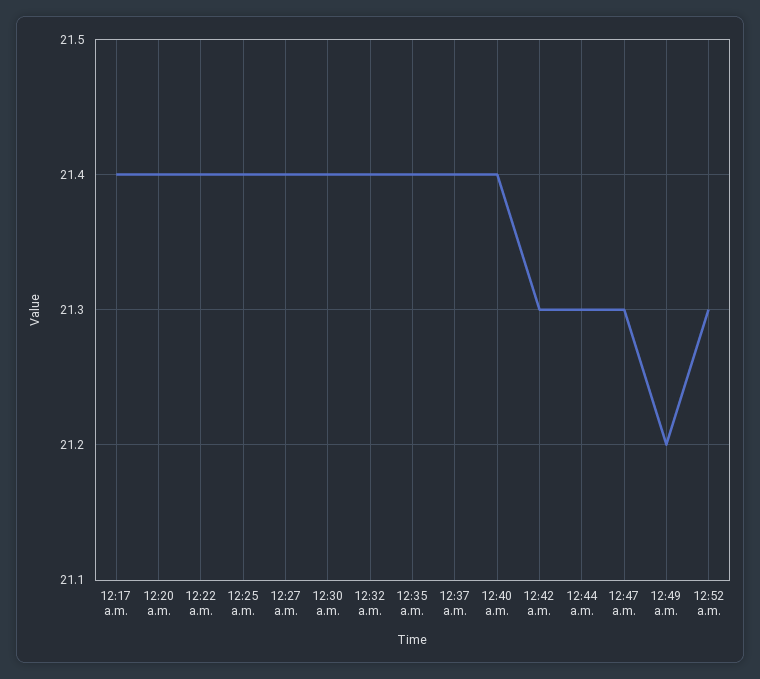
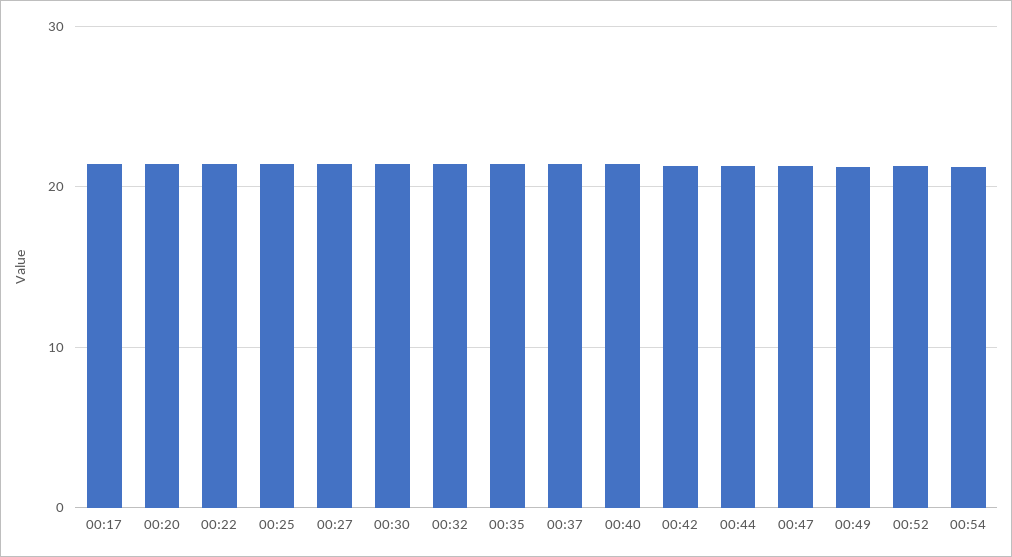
00:54: none -> 21

